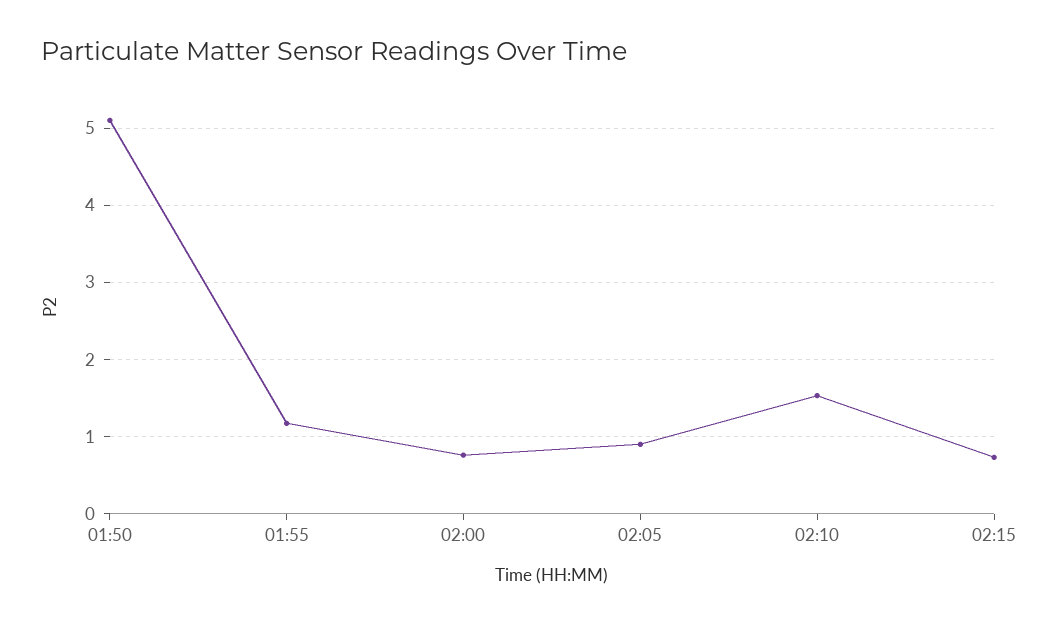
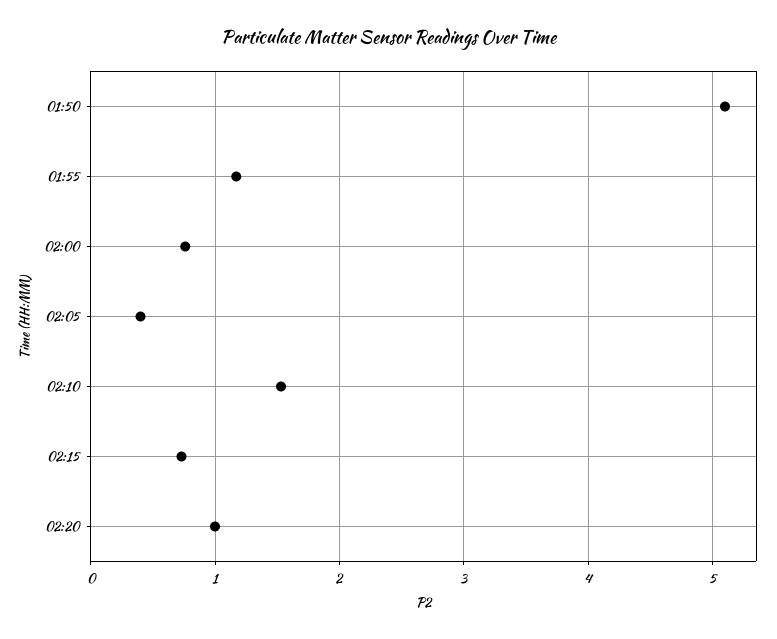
02:05: 0.9 -> 0.4
02:20: none -> 1

